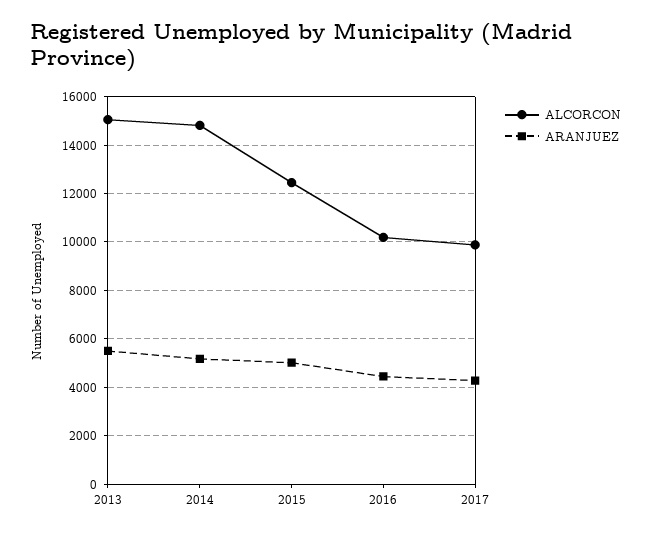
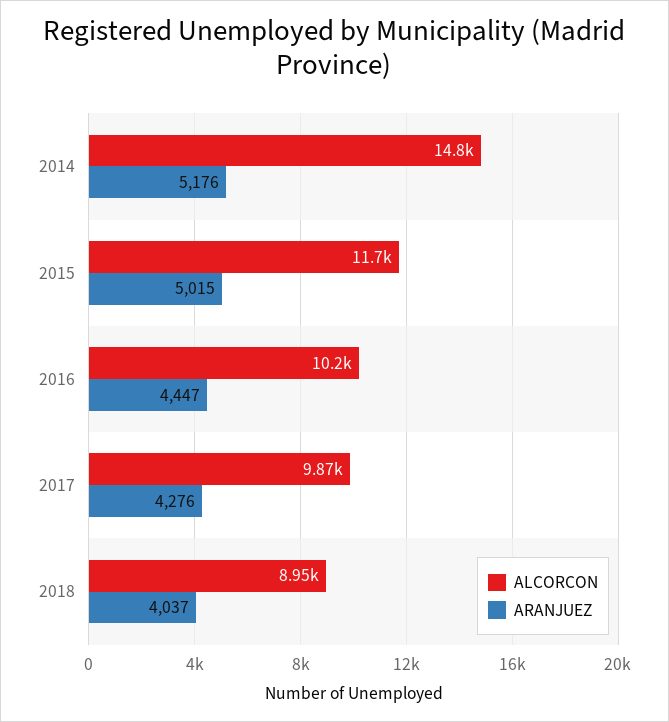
ALCORCON, 2013: 15000 -> none
ARANJUEZ, 2013: 5500 -> none
ALCORCON, 2015: 12500 -> 11700
ALCORCON, 2018: none -> 8950
ARANJUEZ, 2018: none -> 4037

